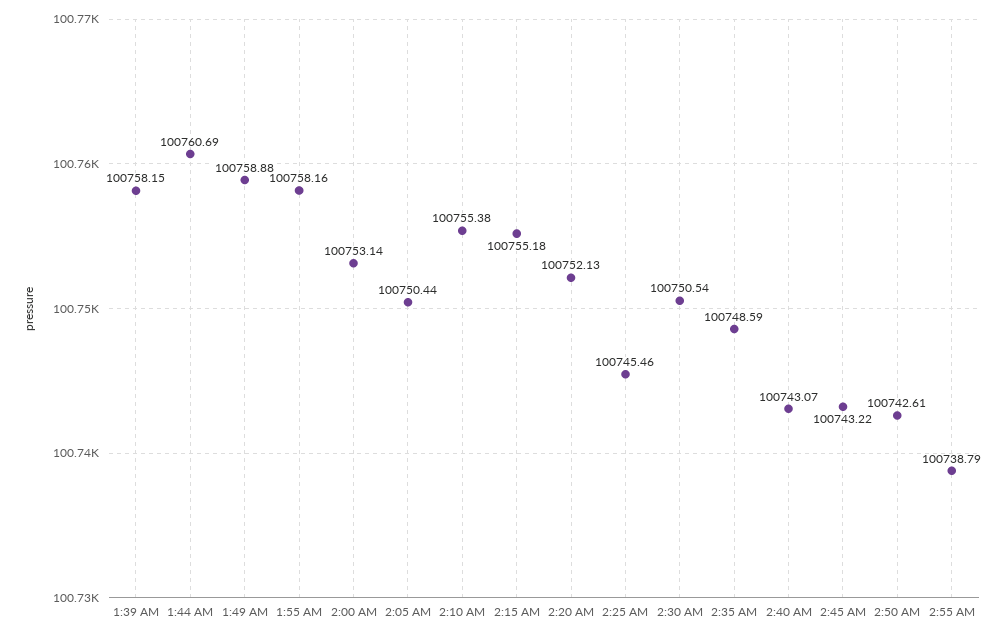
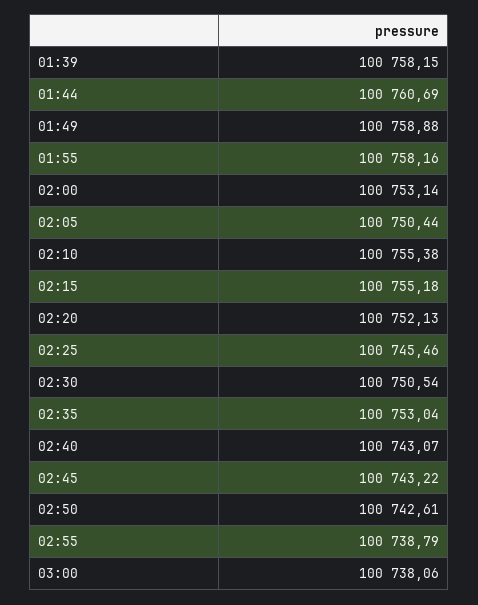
2:35 AM: 100748.59 -> 100753.04
03:00: none -> 100738.06

